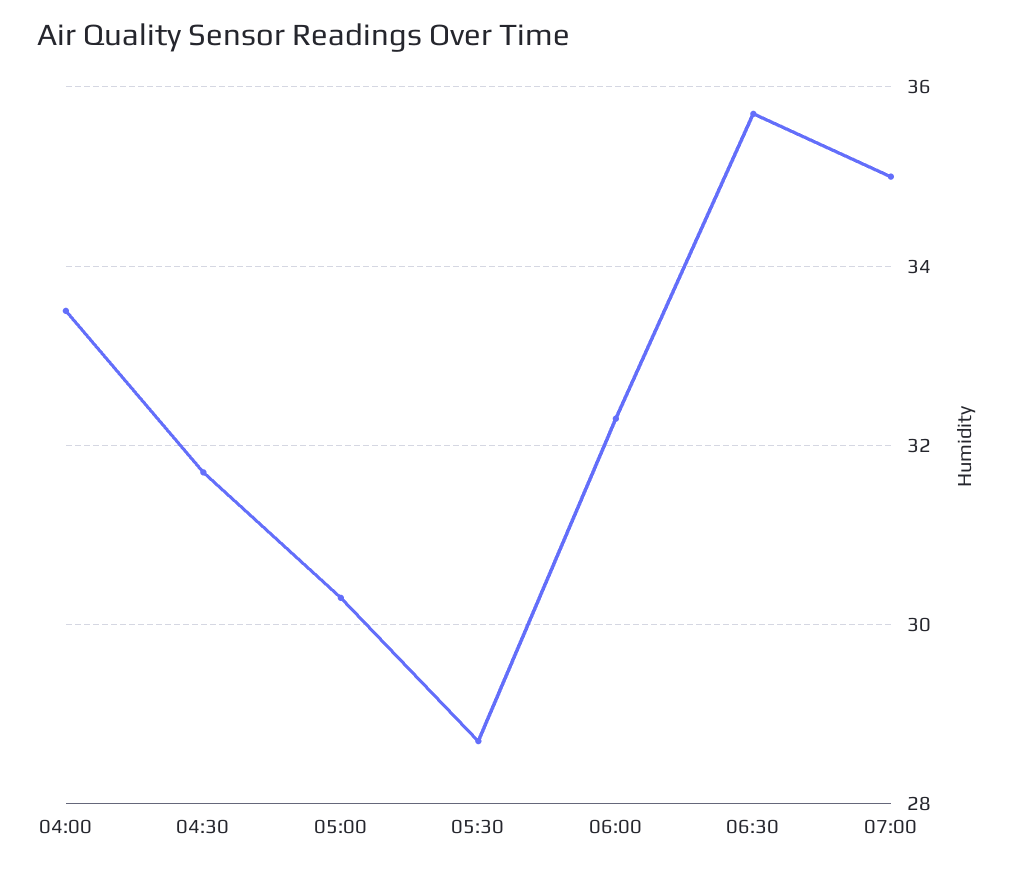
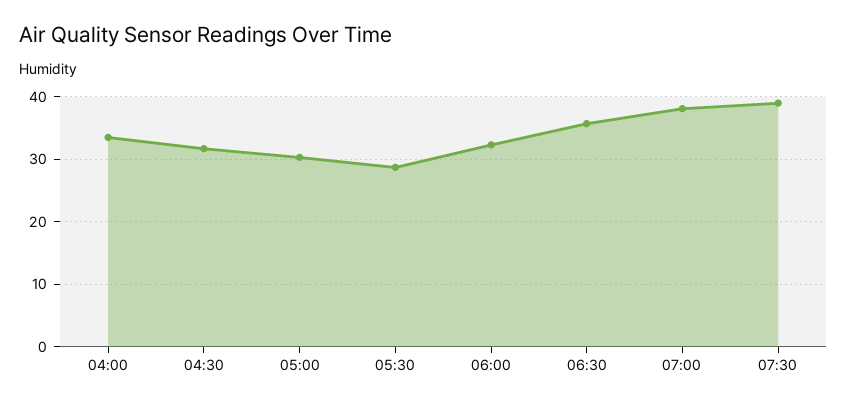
07:00: 35 -> 38
07:30: none -> 39

